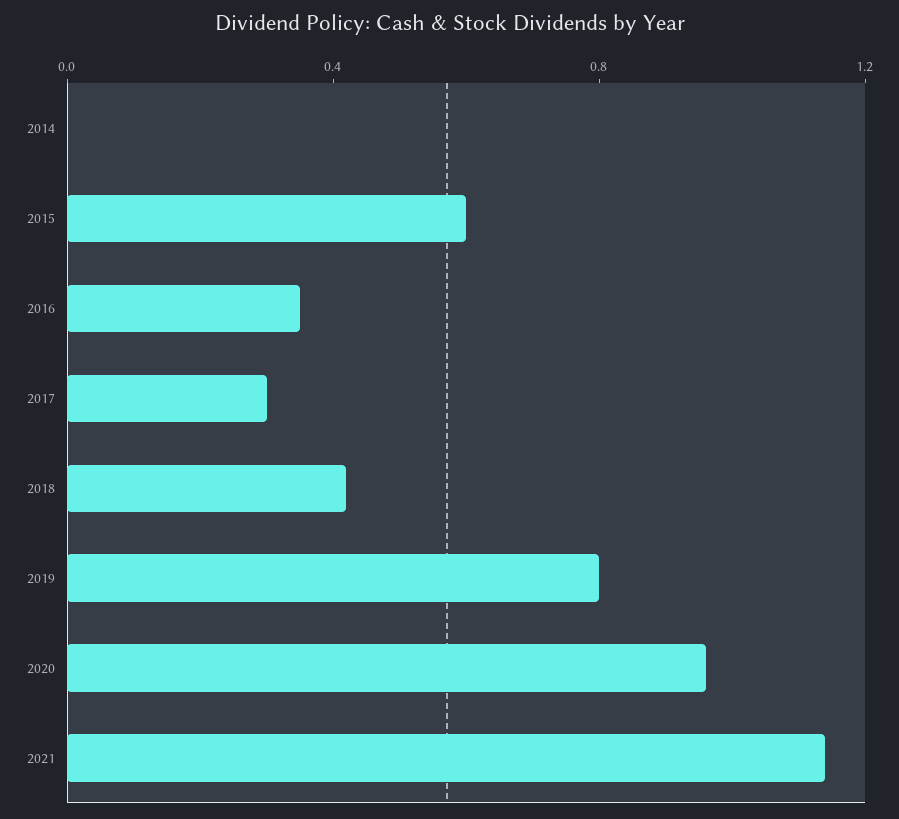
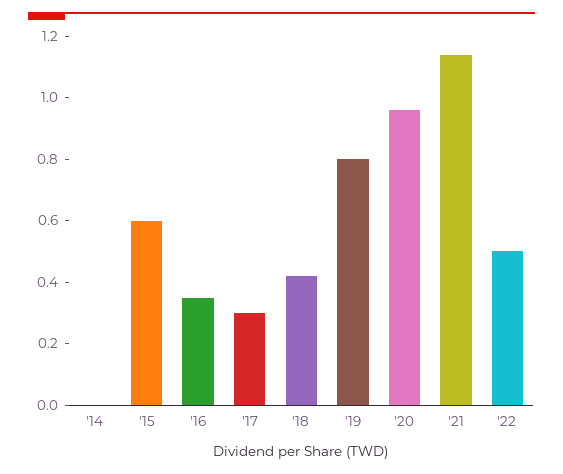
'22: none -> 0.5

